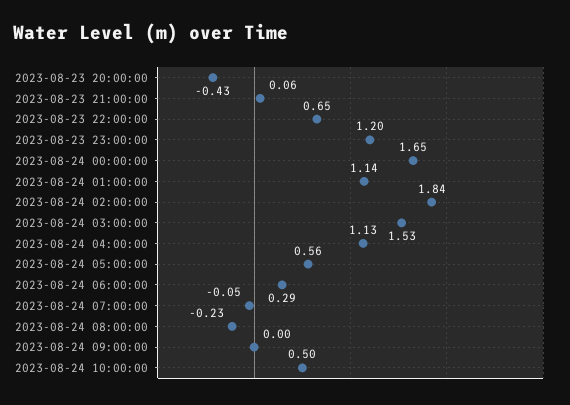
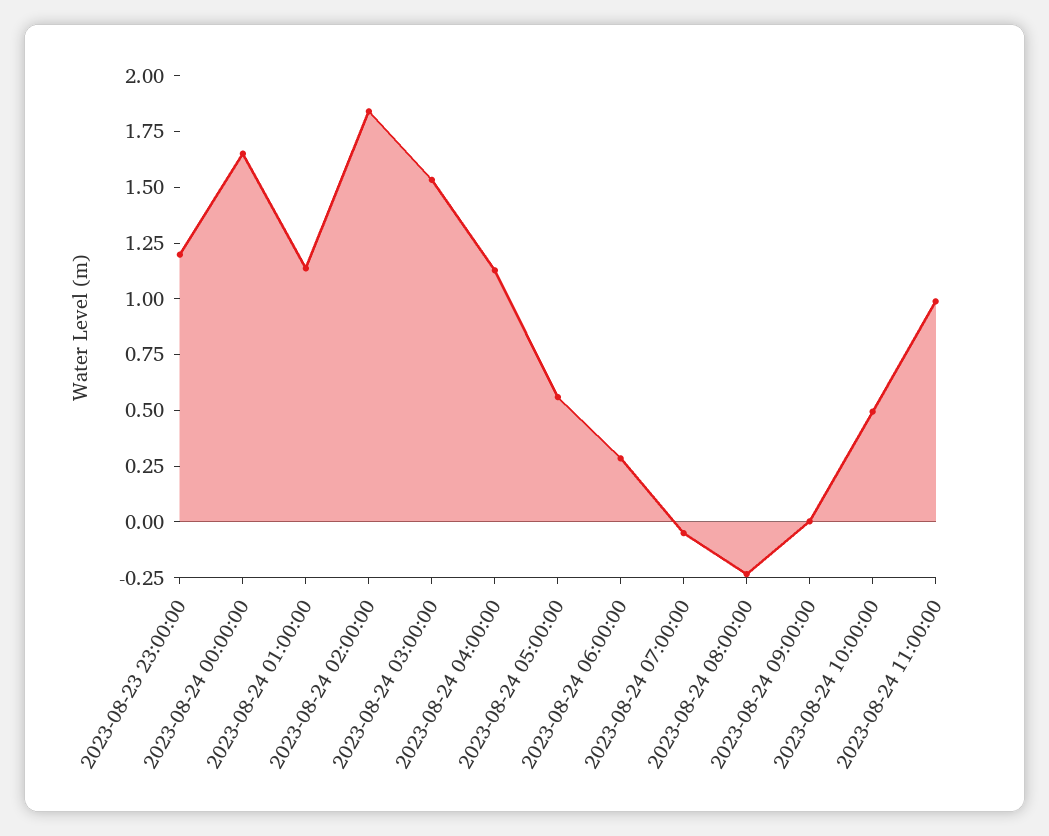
2023-08-23 20:00:00: -0.43 -> none
2023-08-23 21:00:00: 0.06 -> none
2023-08-23 22:00:00: 0.65 -> none
2023-08-24 11:00:00: none -> 1

